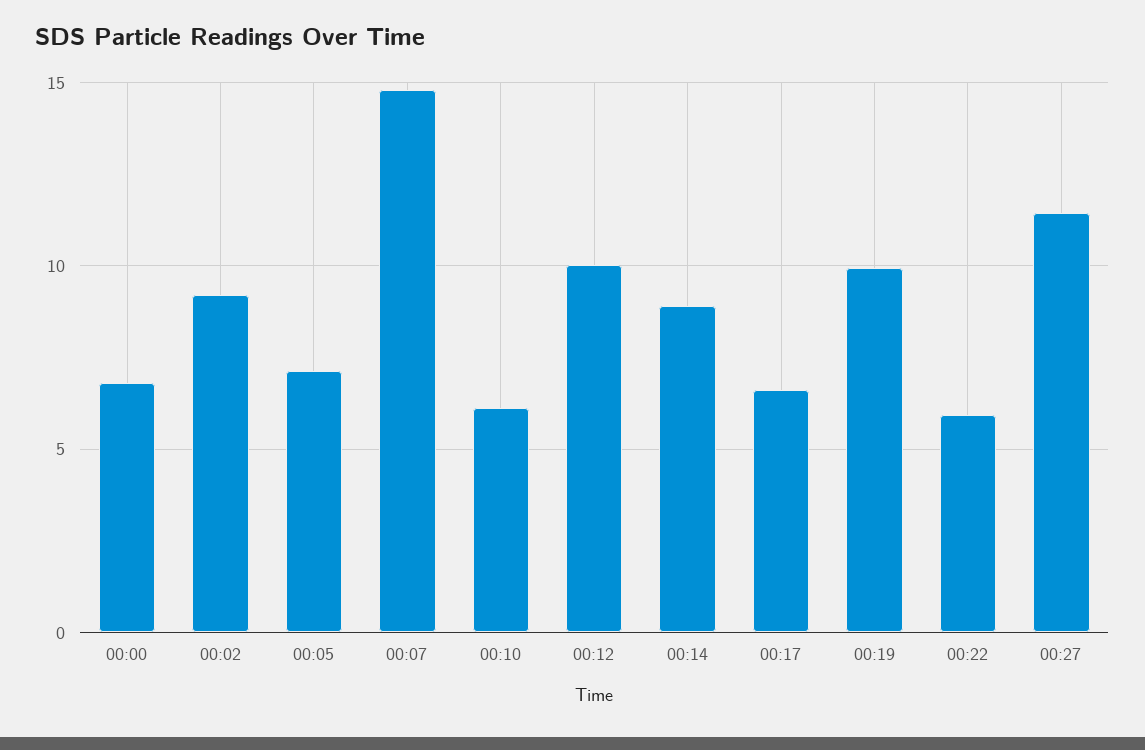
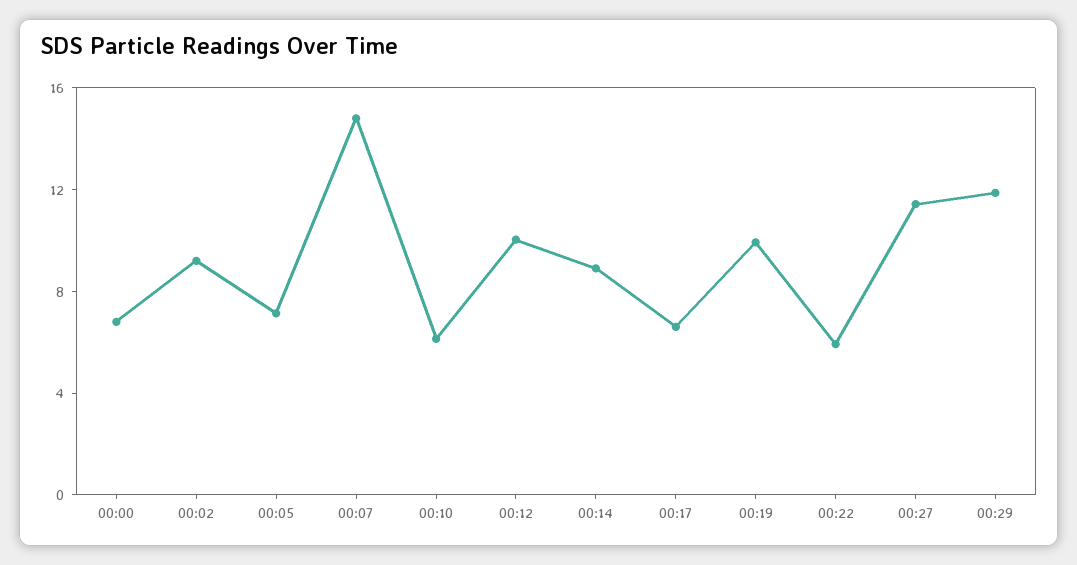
00:29: none -> 12

